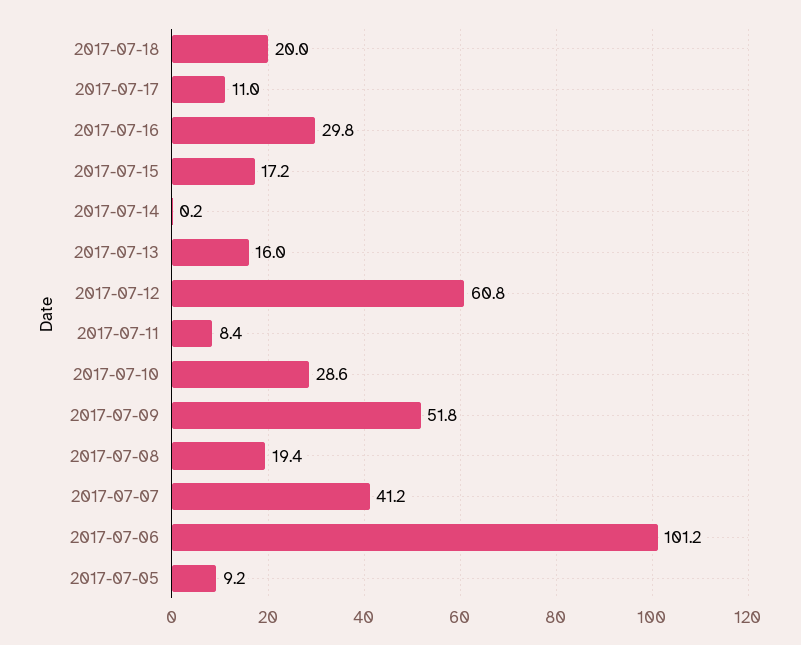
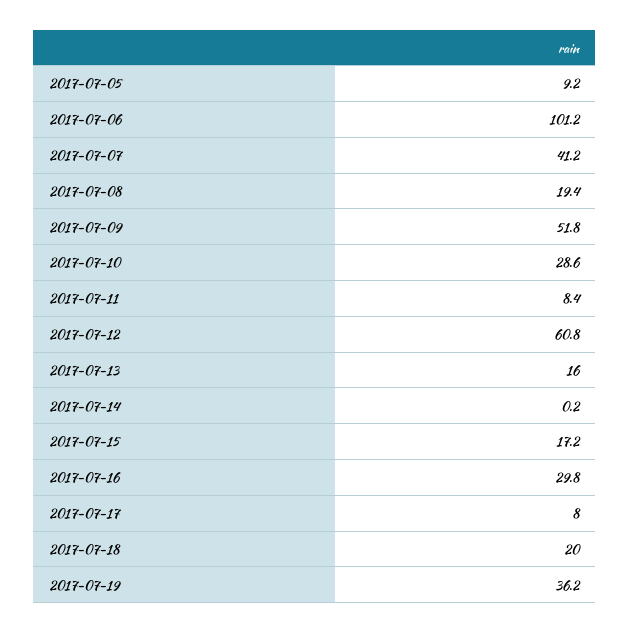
2017-07-17: 11 -> 8
2017-07-19: none -> 36.2

